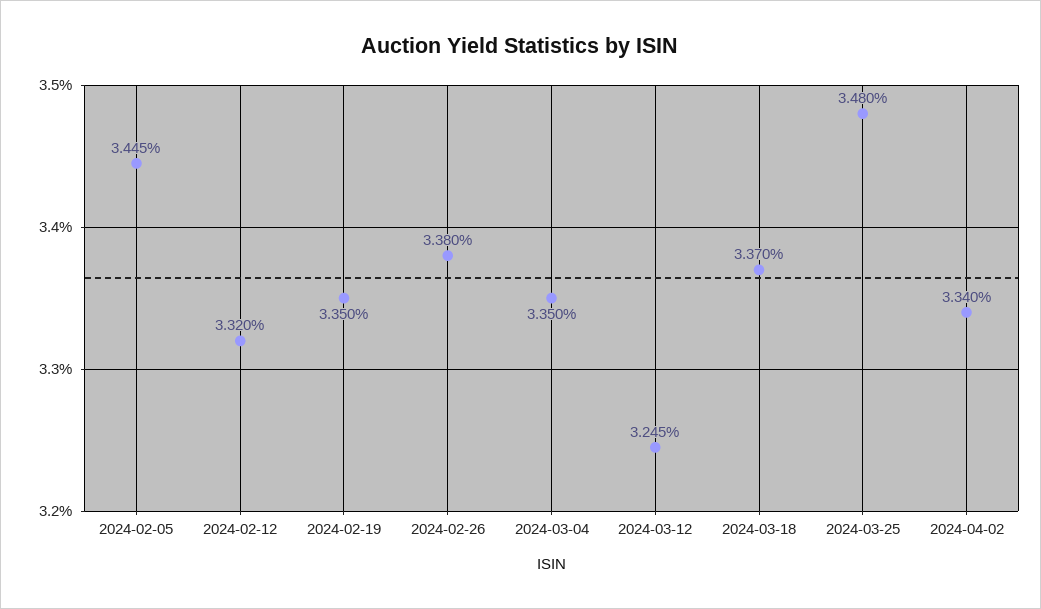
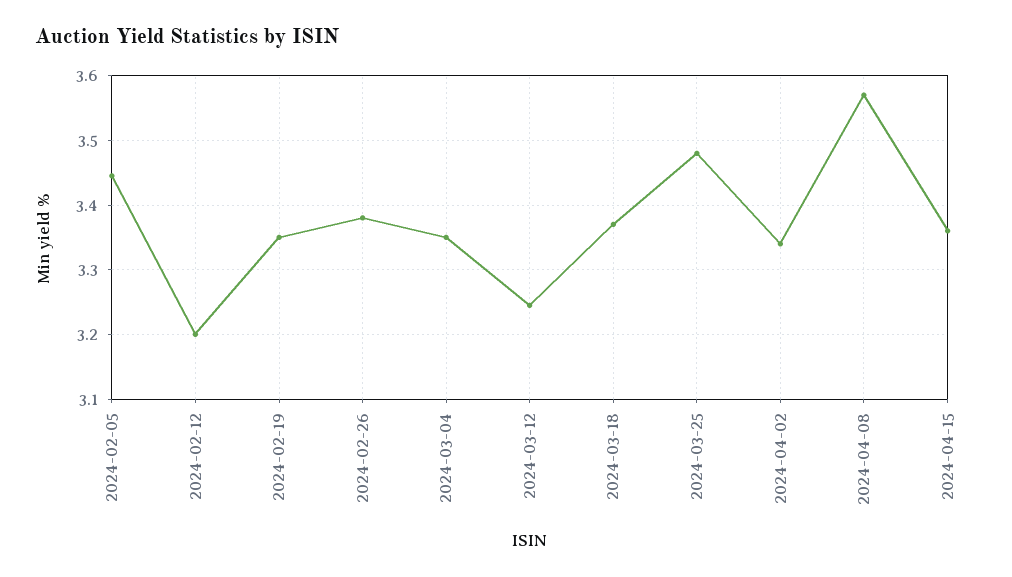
2024-02-12: 3.32 -> 3.2
2024-04-08: none -> 3.57
2024-04-15: none -> 3.36

